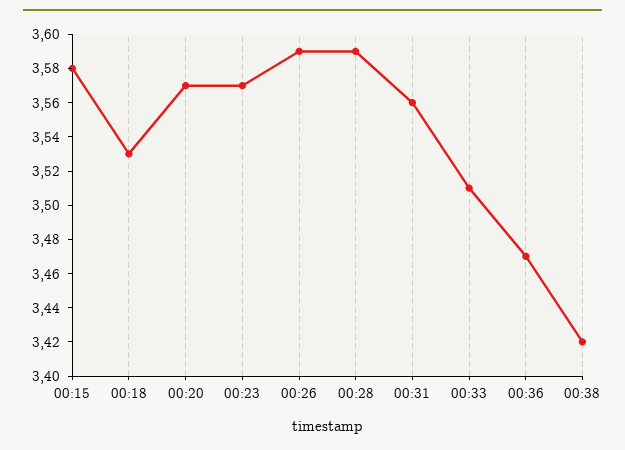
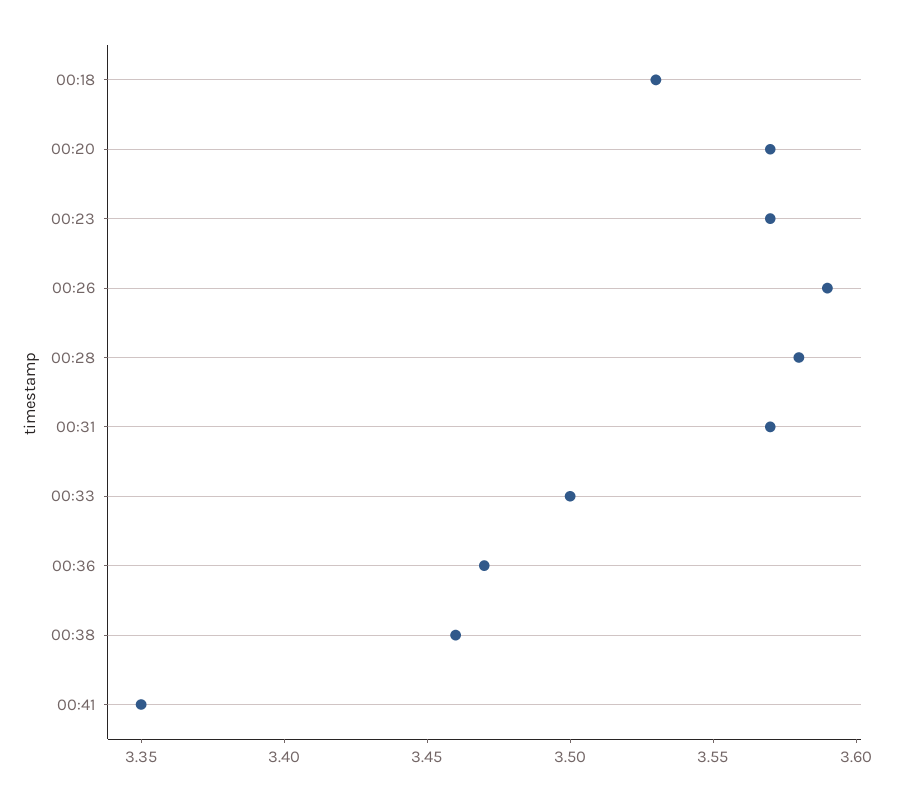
00:15: 3.58 -> none
00:28: 3.59 -> 3.58
00:31: 3.56 -> 3.57
00:33: 3.51 -> 3.5
00:38: 3.42 -> 3.46
00:41: none -> 3.35

